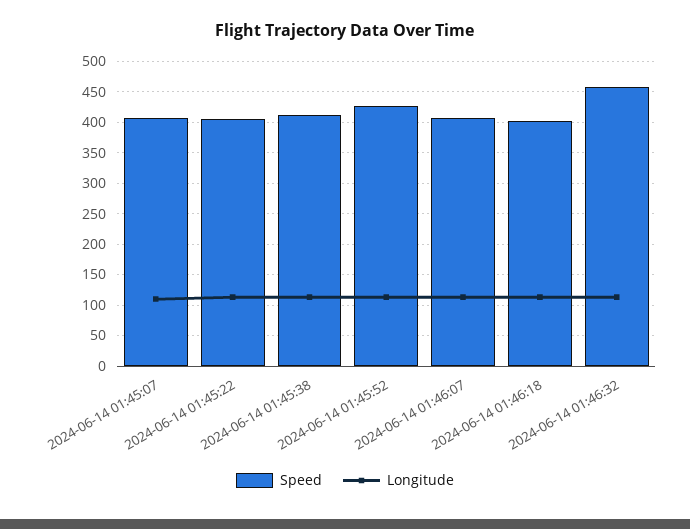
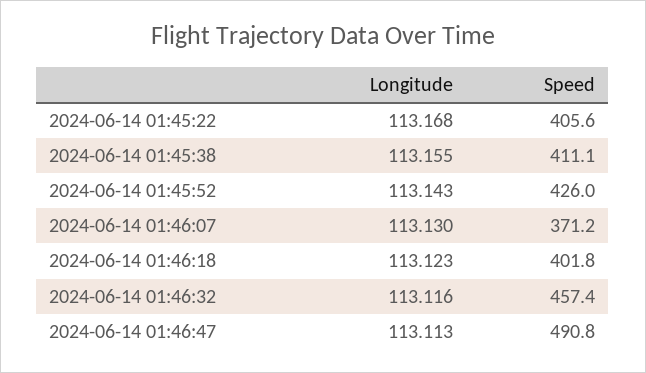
Speed, 2024-06-14 01:45:07: 410 -> none
Longitude, 2024-06-14 01:45:07: 110 -> none
Speed, 2024-06-14 01:46:07: 410 -> 371.2
Longitude, 2024-06-14 01:46:47: none -> 113.113
Speed, 2024-06-14 01:46:47: none -> 490.8

